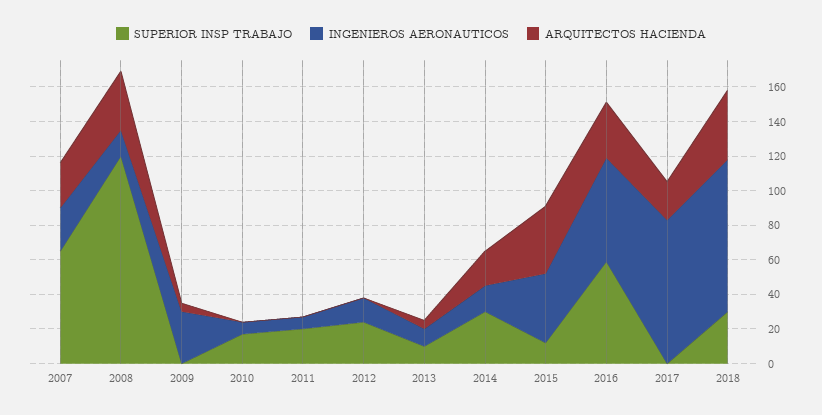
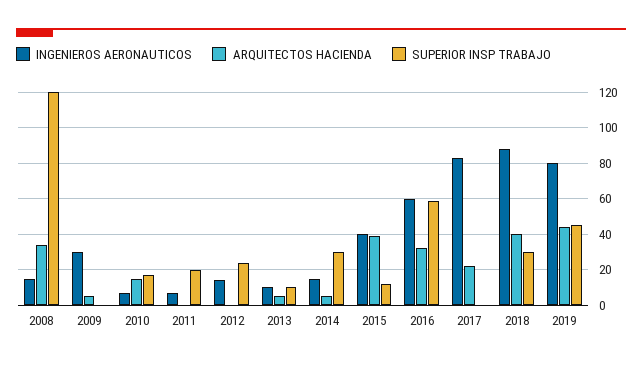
SUPERIOR INSP TRABAJO, 2007: 65 -> none
INGENIEROS AERONAUTICOS, 2007: 25 -> none
ARQUITECTOS HACIENDA, 2007: 25 -> none
ARQUITECTOS HACIENDA, 2010: 0 -> 15
ARQUITECTOS HACIENDA, 2014: 20 -> 5
INGENIEROS AERONAUTICOS, 2019: none -> 80
ARQUITECTOS HACIENDA, 2019: none -> 45
SUPERIOR INSP TRABAJO, 2019: none -> 45

